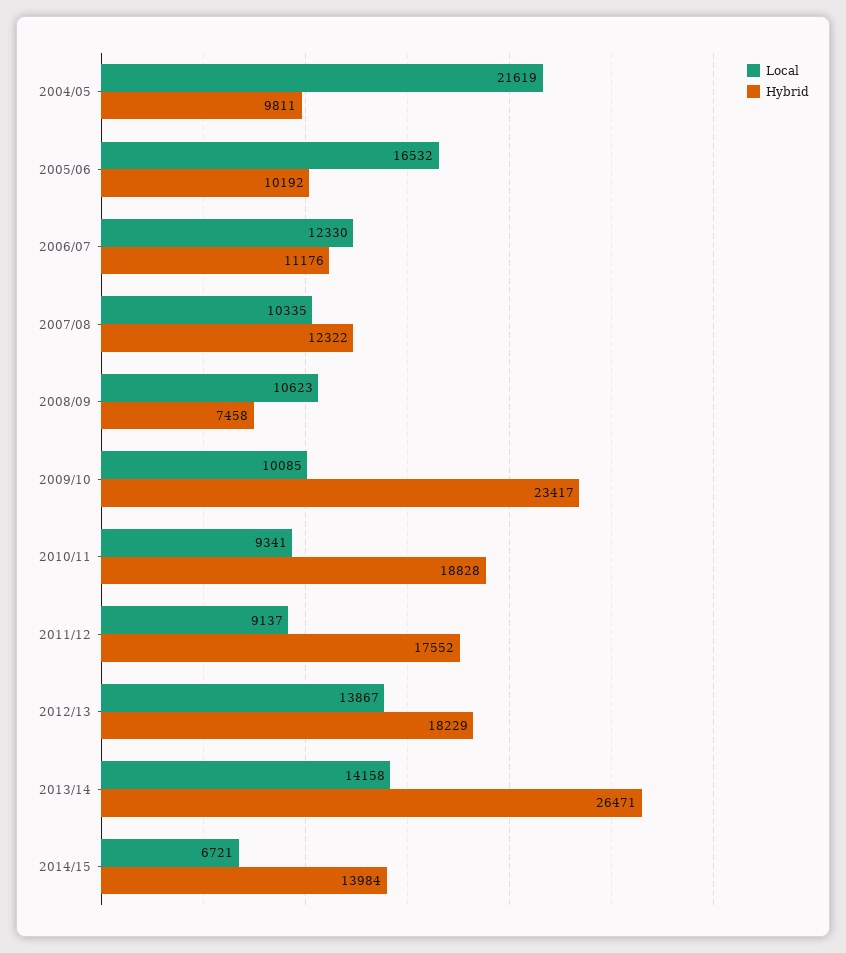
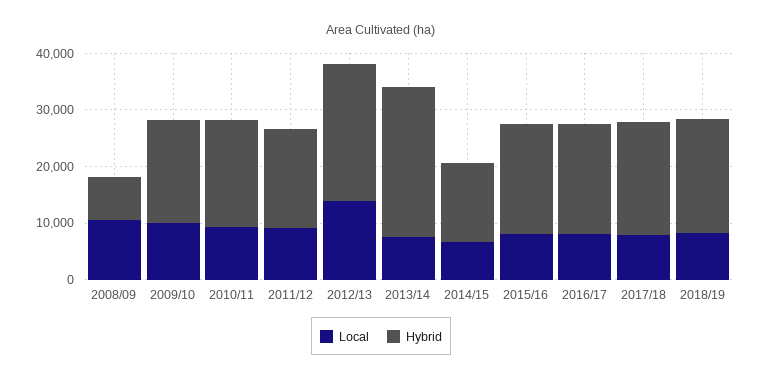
Local, 2004/05: 21619 -> none
Hybrid, 2004/05: 9811 -> none
Local, 2005/06: 16532 -> none
Hybrid, 2005/06: 10192 -> none
Local, 2006/07: 12330 -> none
Hybrid, 2006/07: 11176 -> none
Local, 2007/08: 10335 -> none
Hybrid, 2007/08: 12322 -> none
Hybrid, 2009/10: 23417 -> 18000
Hybrid, 2012/13: 18229 -> 24000
Local, 2013/14: 14158 -> 8000
Local, 2015/16: none -> 8000
Hybrid, 2015/16: none -> 20000
Local, 2016/17: none -> 8000
Hybrid, 2016/17: none -> 20000
Local, 2017/18: none -> 8000
Hybrid, 2017/18: none -> 20000
Local, 2018/19: none -> 8000
Hybrid, 2018/19: none -> 20000

